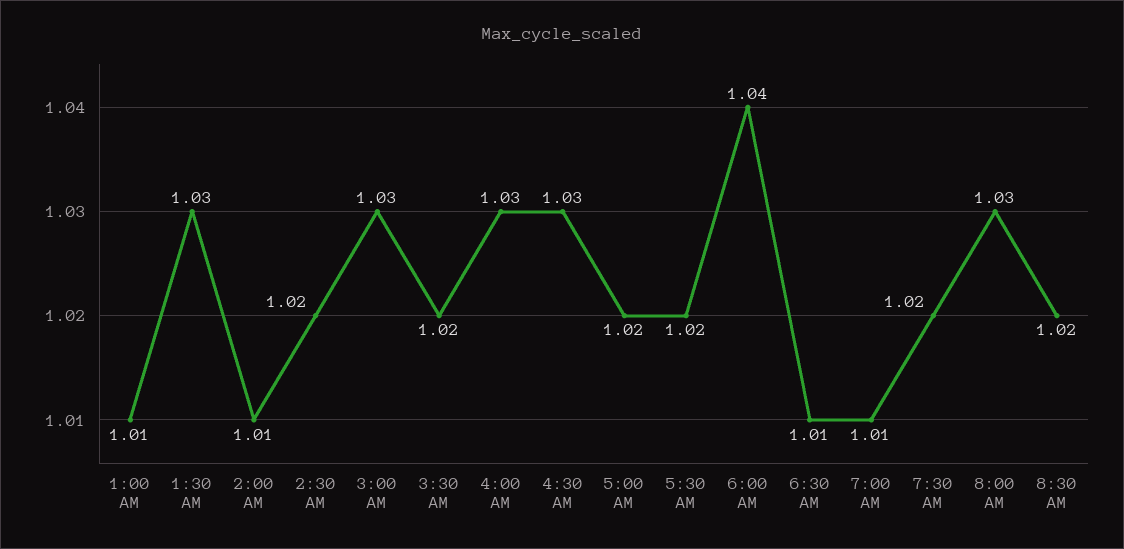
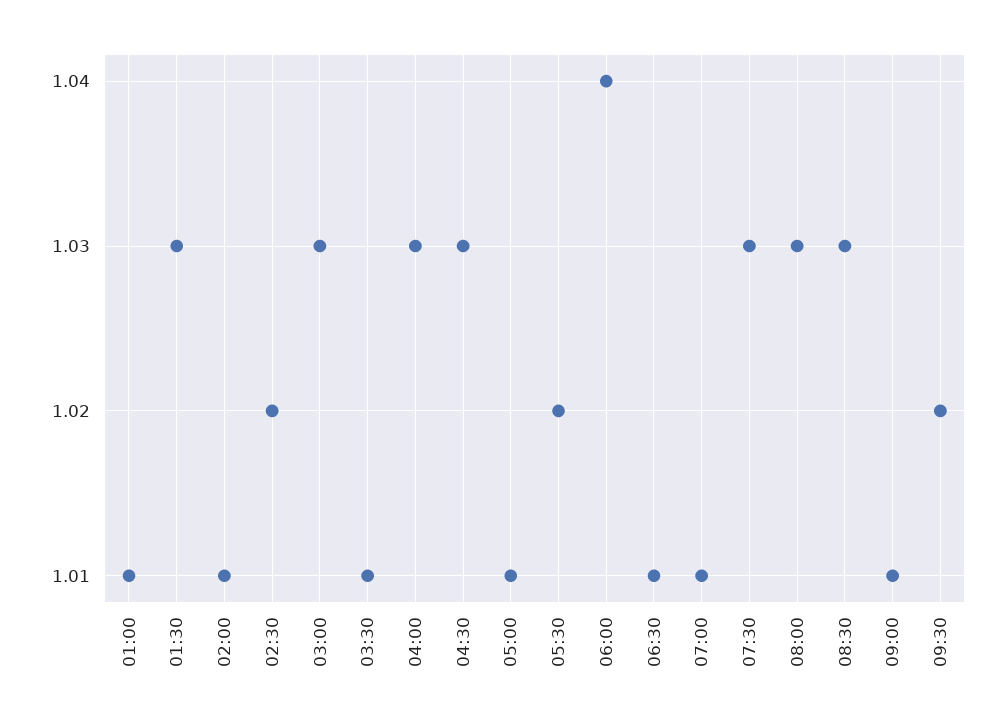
3:30 AM: 1.02 -> 1.01
5:00 AM: 1.02 -> 1.01
7:30 AM: 1.02 -> 1.03
8:30 AM: 1.02 -> 1.03
09:00: none -> 1.01
09:30: none -> 1.02

